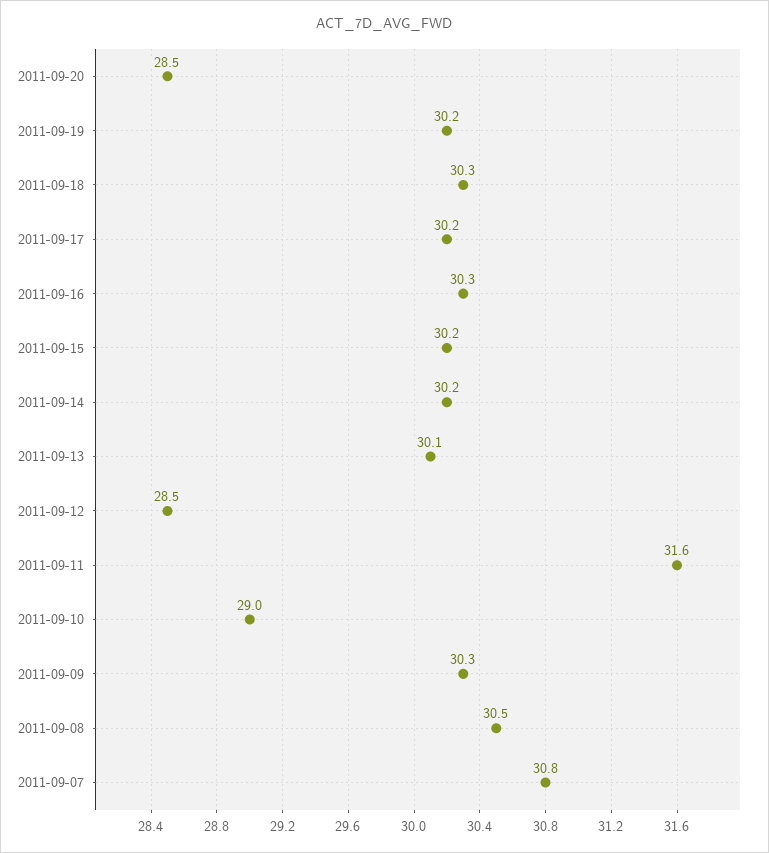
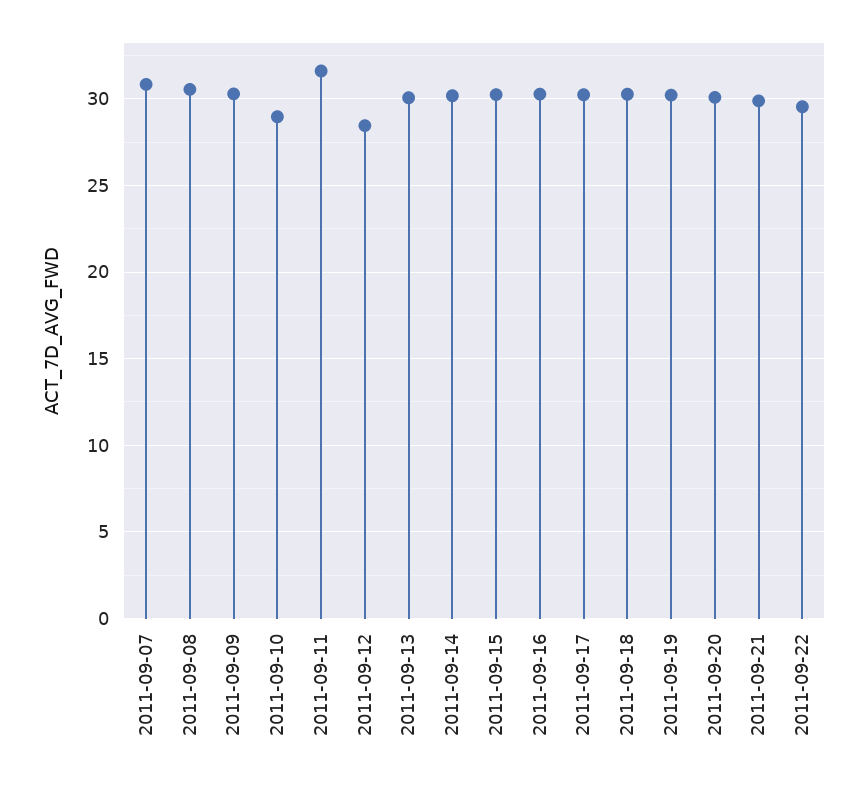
2011-09-20: 28.5 -> 30
2011-09-21: none -> 30
2011-09-22: none -> 29.5

